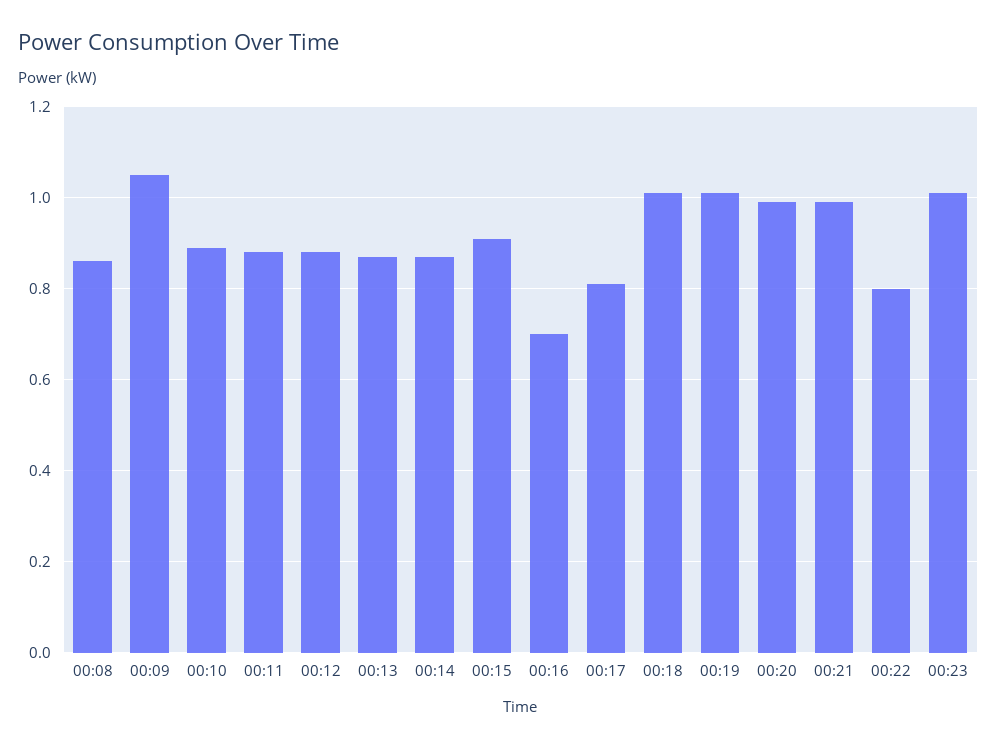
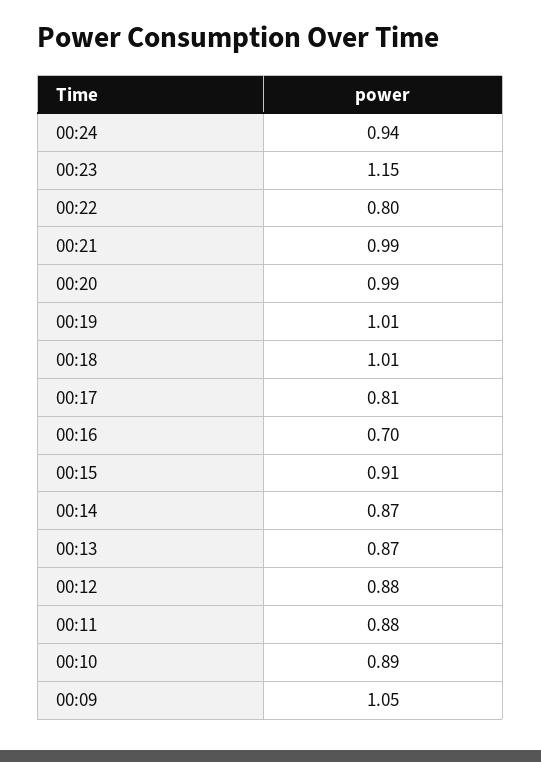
00:08: 0.85 -> none
00:23: 1 -> 1.15
00:24: none -> 0.94

